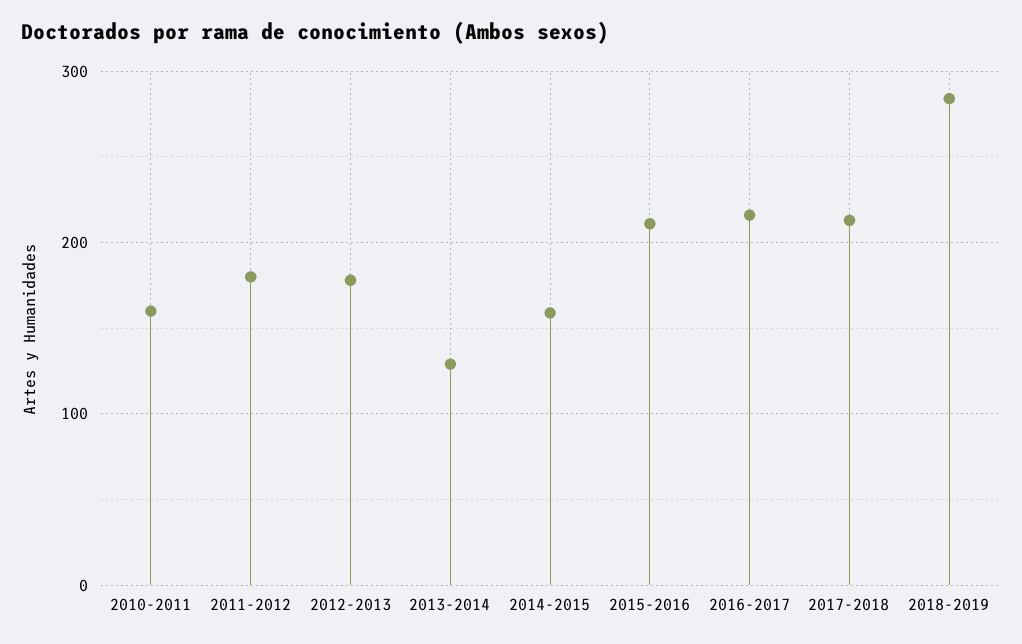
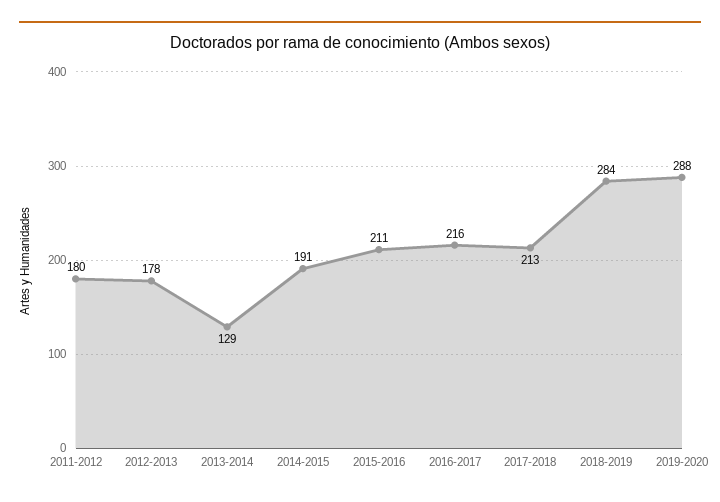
2010-2011: 160 -> none
2014-2015: 160 -> 191
2019-2020: none -> 288

